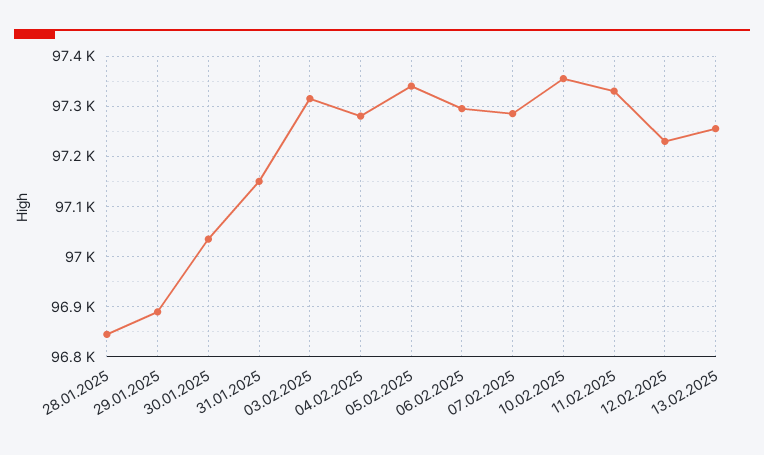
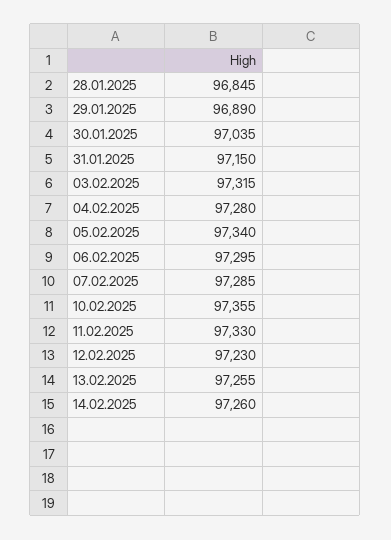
14.02.2025: none -> 97260

